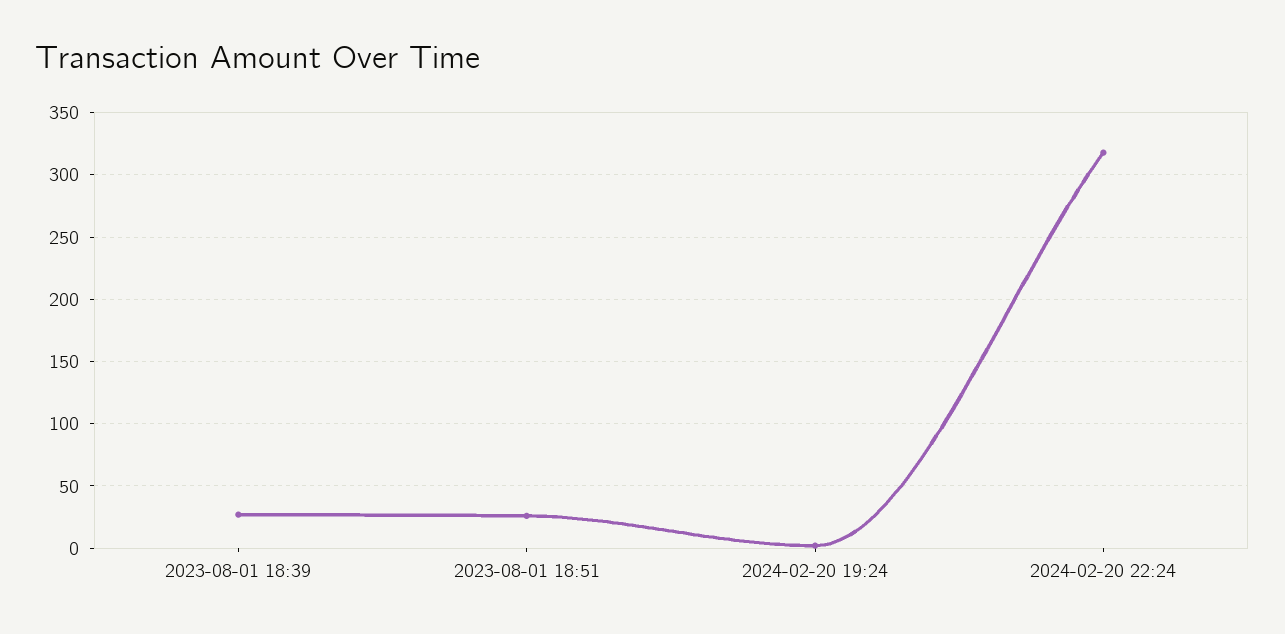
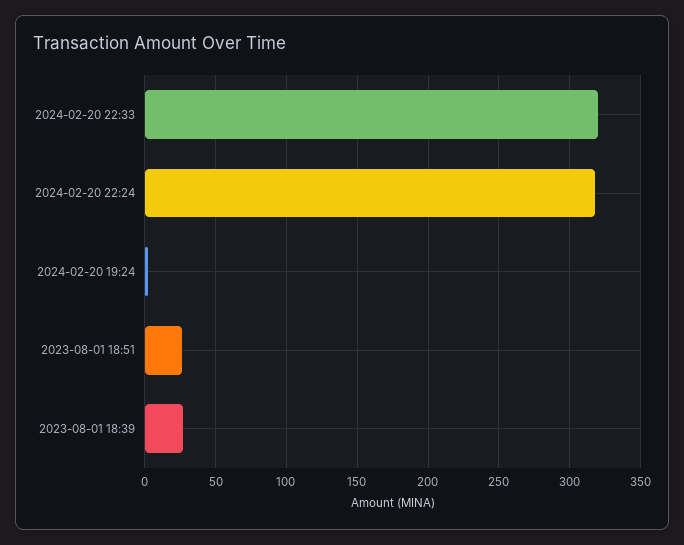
2024-02-20 22:33: none -> 320

